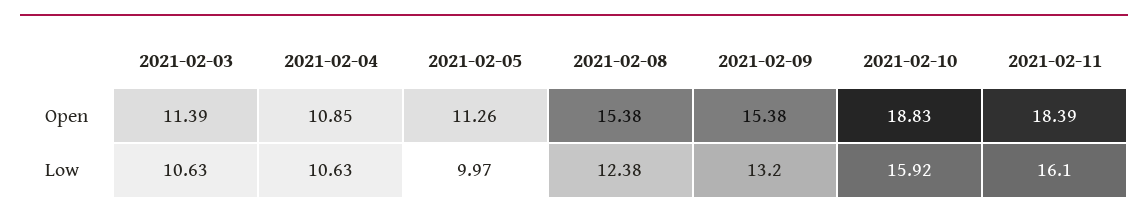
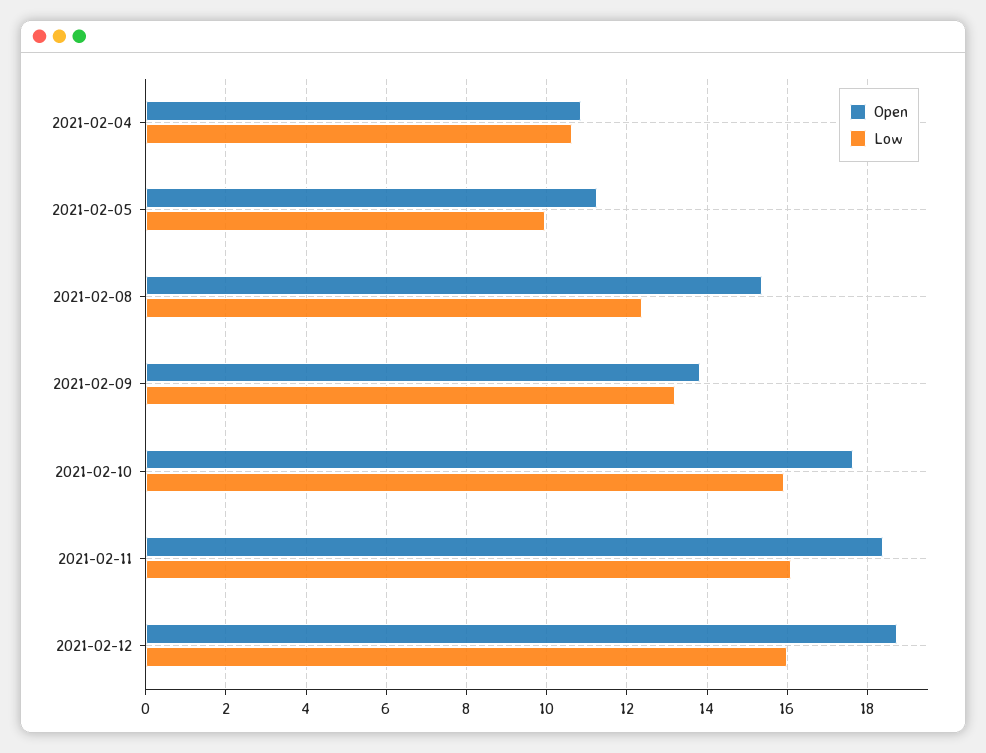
Open, 2021-02-03: 11.39 -> none
Open, 2021-02-09: 15.38 -> 13.8
Open, 2021-02-10: 18.83 -> 17.6
Low, 2021-02-03: 10.63 -> none
Open, 2021-02-12: none -> 18.8
Low, 2021-02-12: none -> 16

